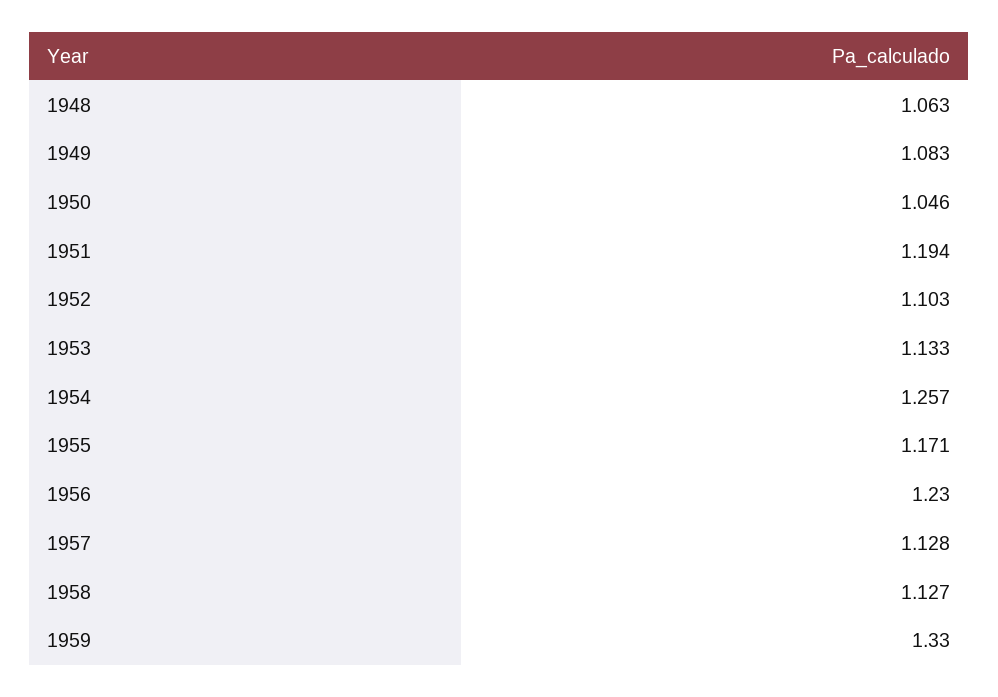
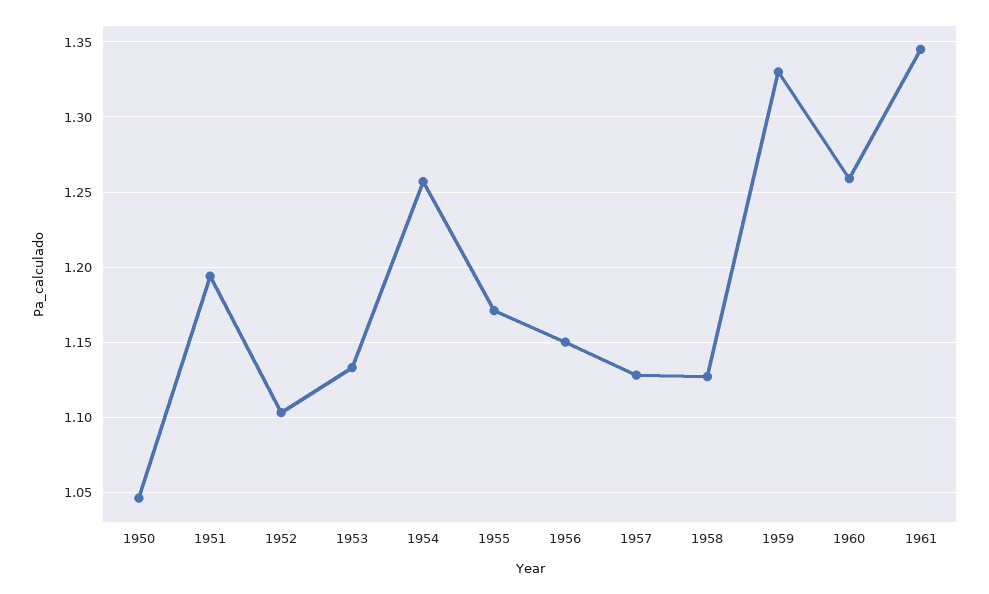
1948: 1.063 -> none
1949: 1.083 -> none
1956: 1.23 -> 1.15
1960: none -> 1.26
1961: none -> 1.345

